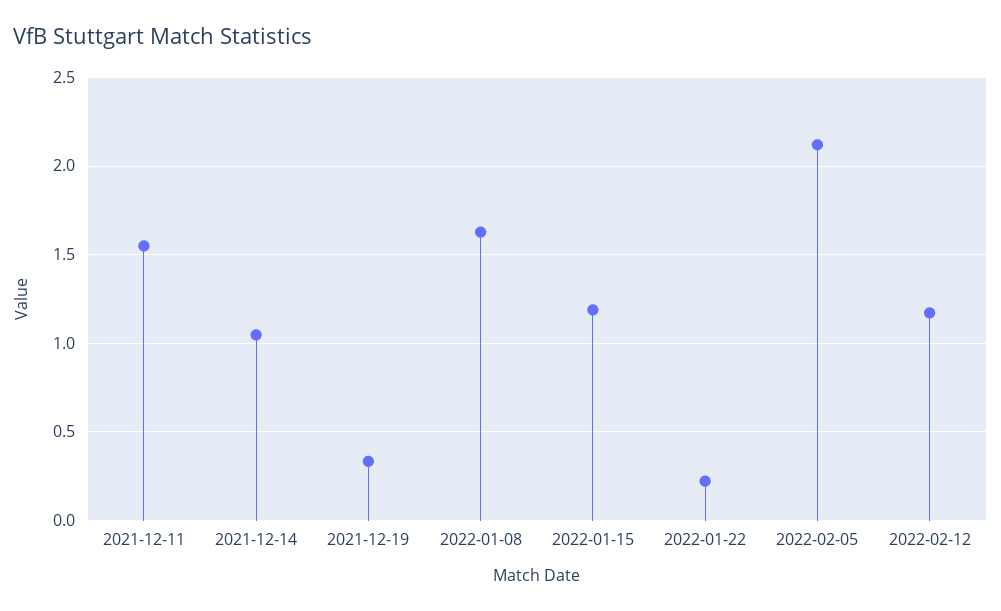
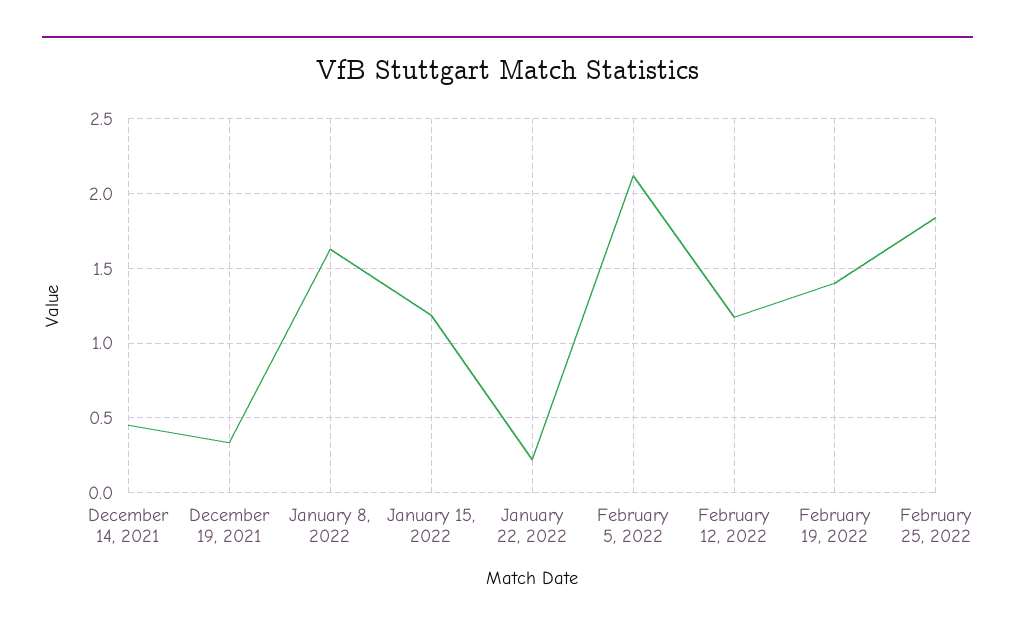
2021-12-11: 1.55 -> none
2021-12-14: 1.05 -> 0.45
February 19, 2022: none -> 1.4
February 25, 2022: none -> 1.85

